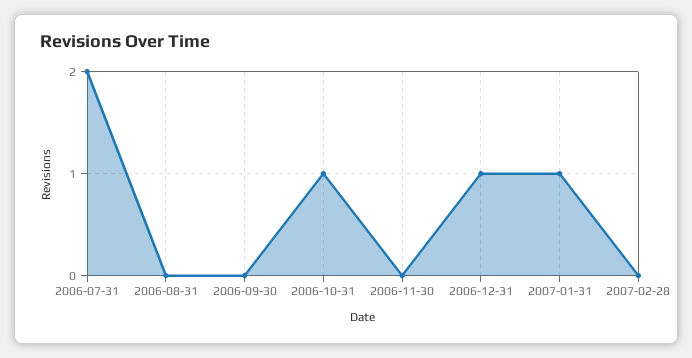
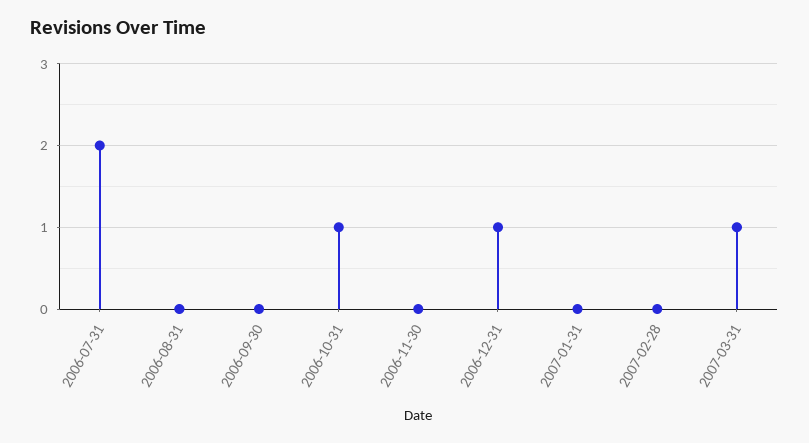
2007-01-31: 1 -> 0
2007-03-31: none -> 1

